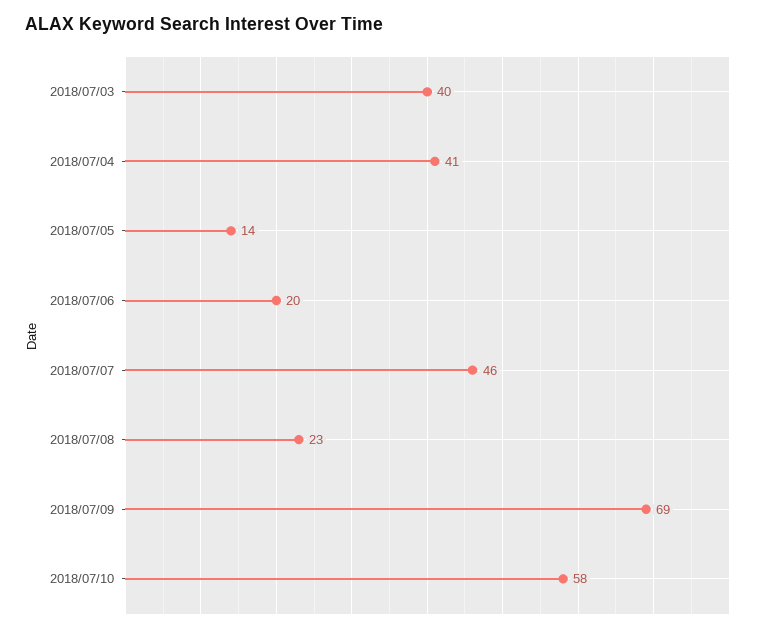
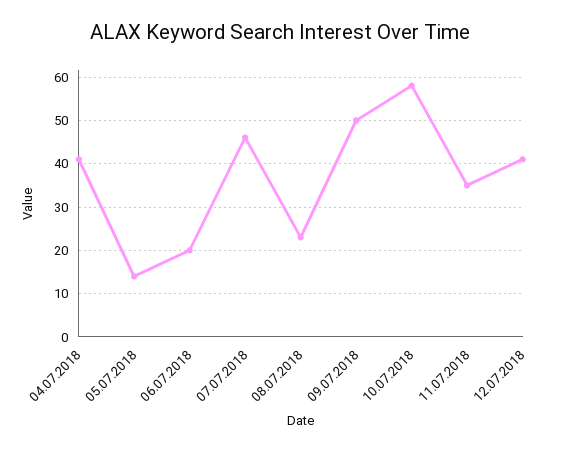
2018/07/03: 40 -> none
2018/07/09: 69 -> 50
11.07.2018: none -> 35
12.07.2018: none -> 40

